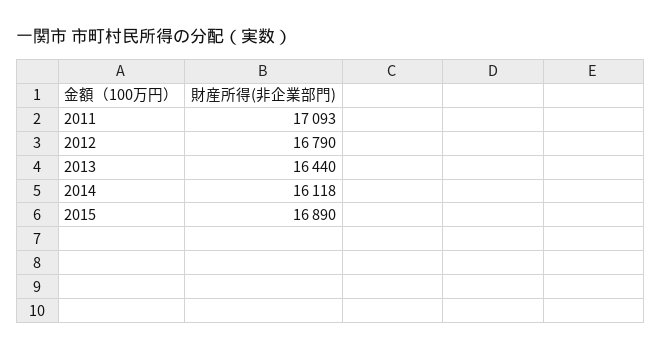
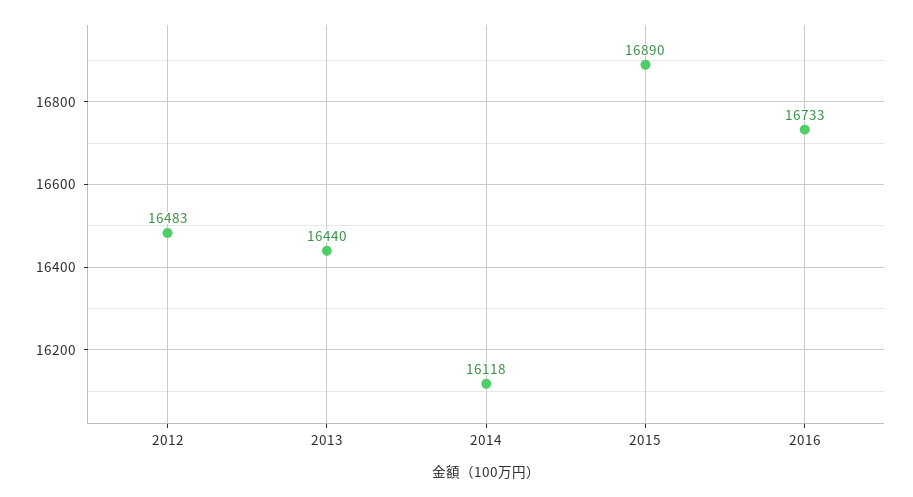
2011: 17093 -> none
2012: 16790 -> 16483
2016: none -> 16733

